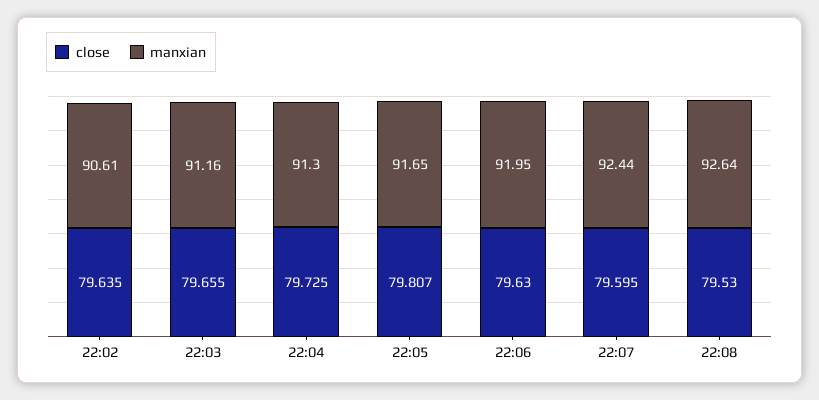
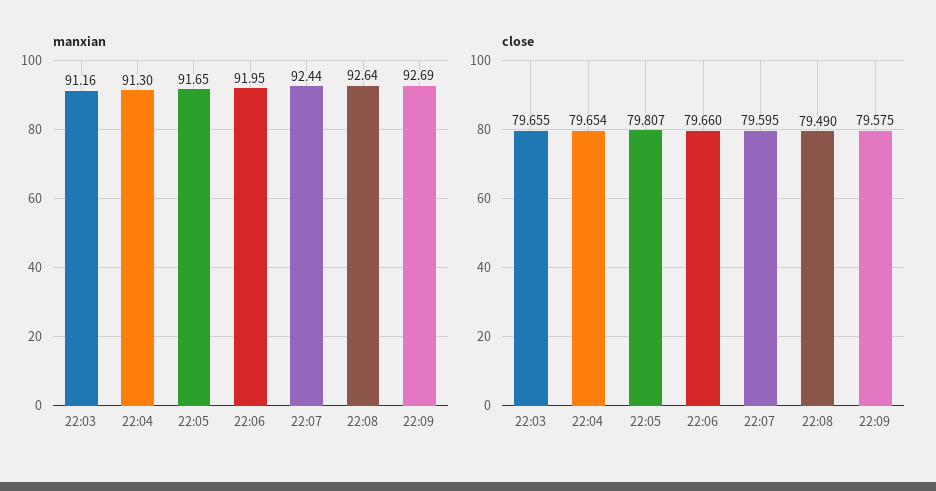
close, 22:02: 79.635 -> none
manxian, 22:02: 90.61 -> none
close, 22:04: 79.725 -> 79.654
close, 22:06: 79.63 -> 79.66
close, 22:08: 79.53 -> 79.49
manxian, 22:09: none -> 92.69
close, 22:09: none -> 79.575

